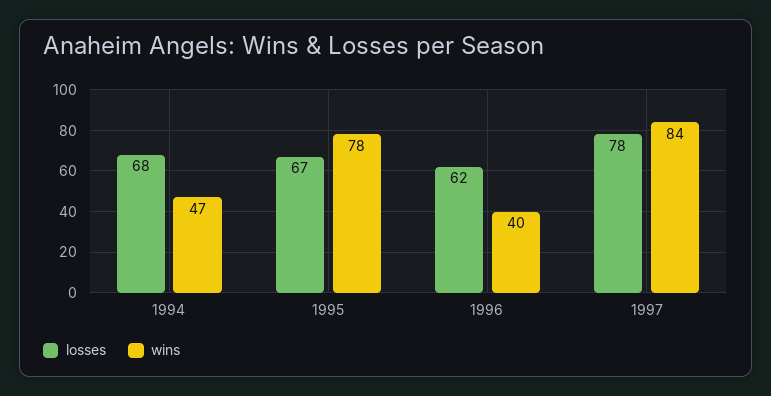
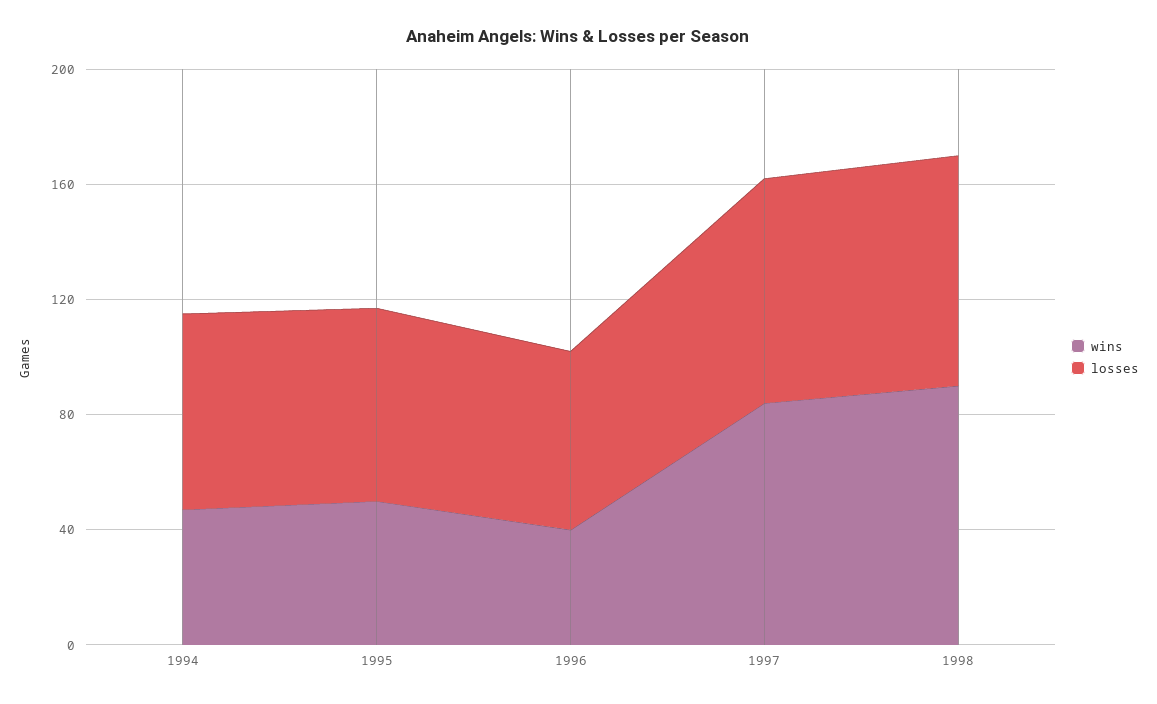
wins, 1995: 78 -> 50
wins, 1998: none -> 90
losses, 1998: none -> 80

